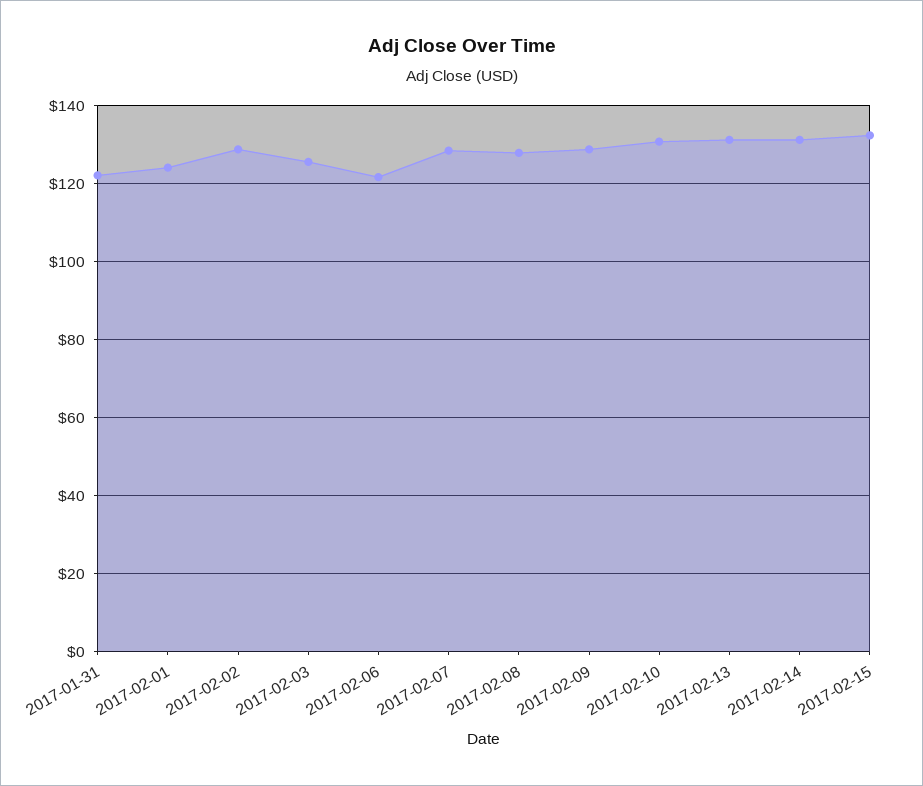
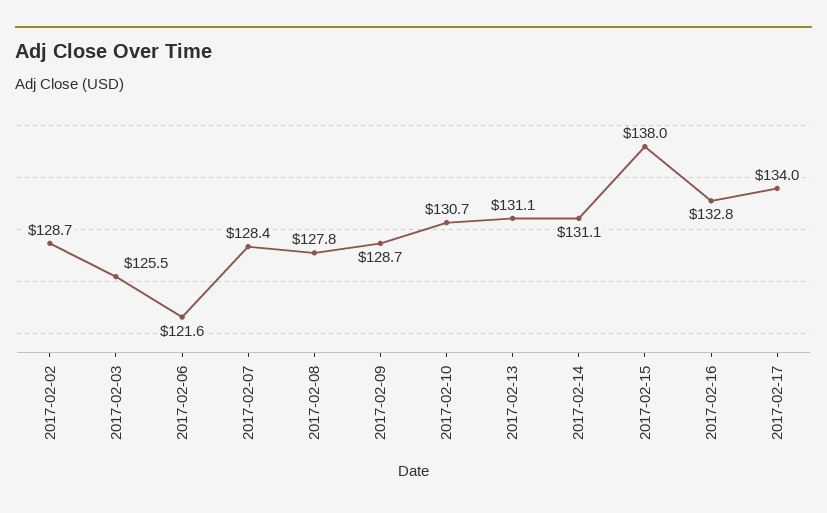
2017-01-31: 122 -> none
2017-02-01: 124 -> none
2017-02-15: 132 -> 138
2017-02-16: none -> 132.8
2017-02-17: none -> 134

